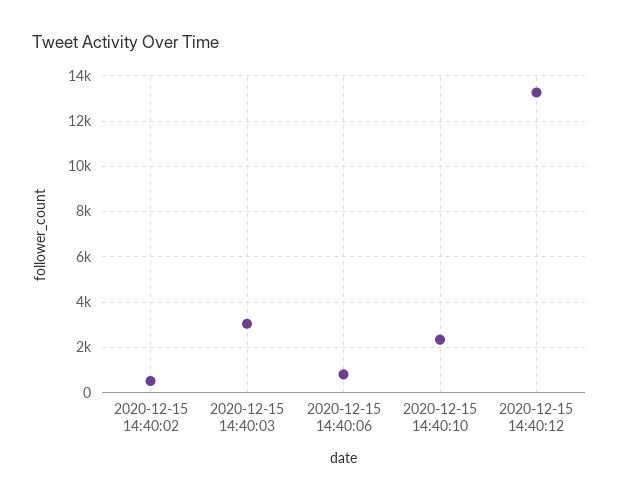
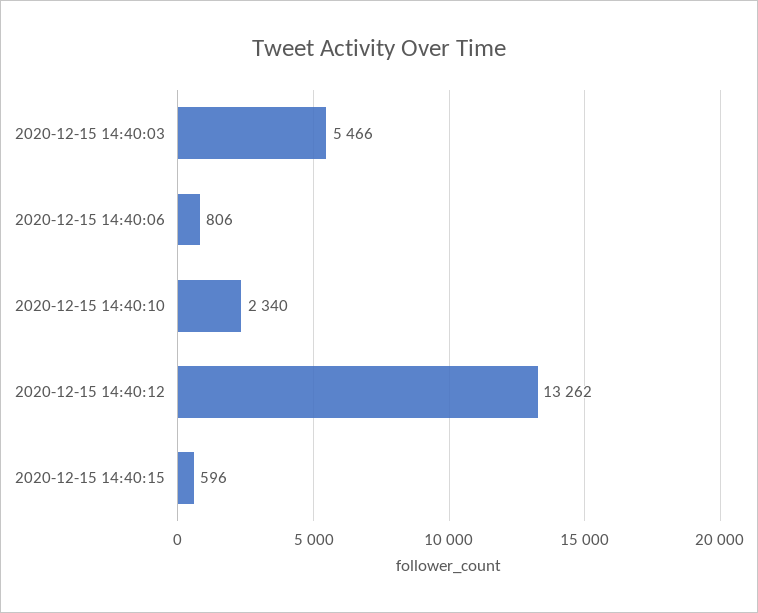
2020-12-15 14:40:02: 500 -> none
2020-12-15 14:40:03: 3000 -> 5466
2020-12-15 14:40:15: none -> 596

